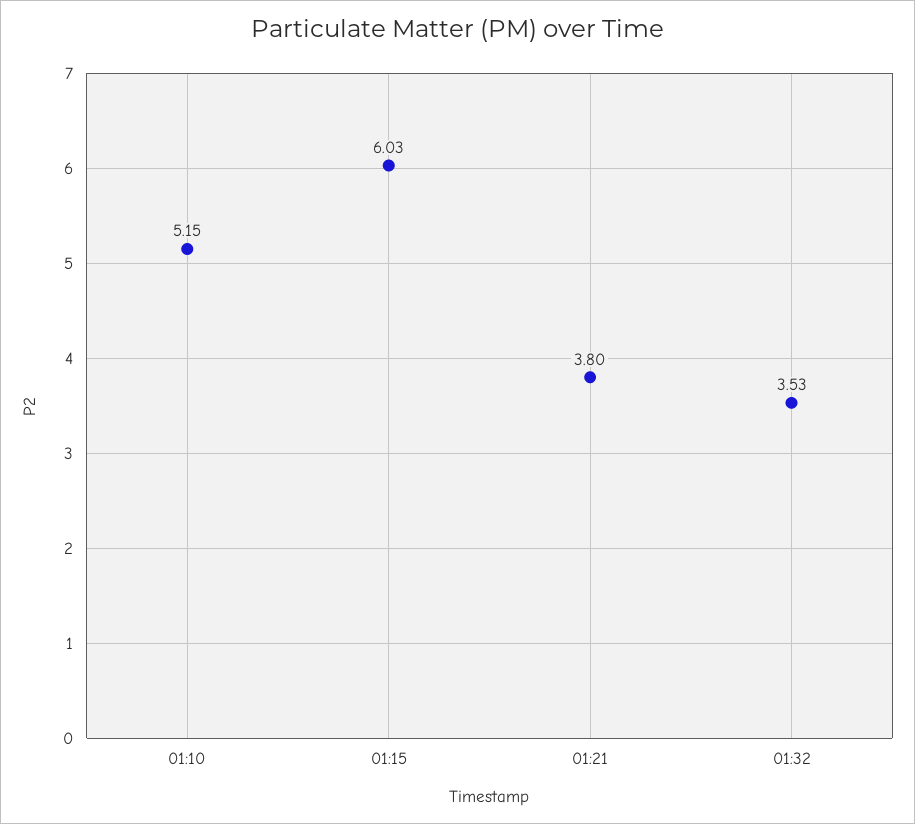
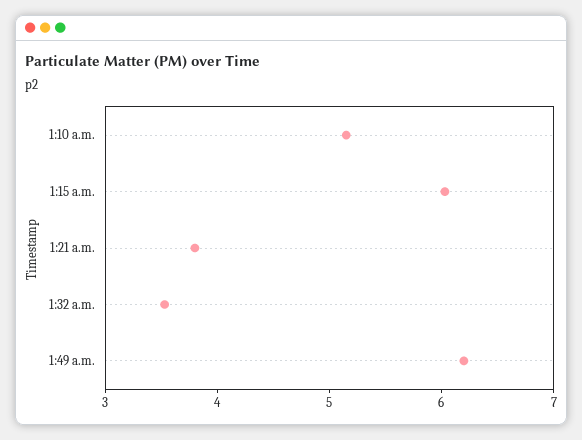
1:49 a.m.: none -> 6.2

